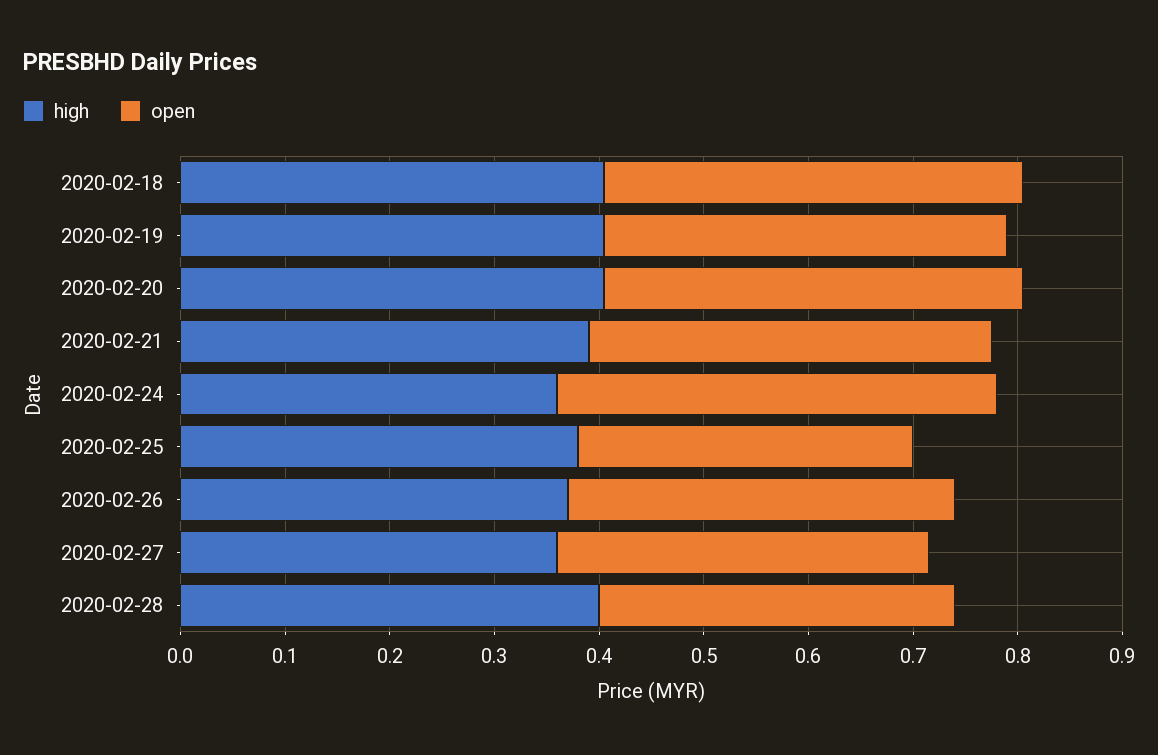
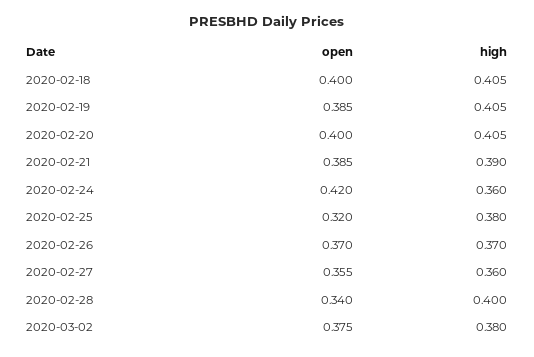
open, 2020-03-02: none -> 0.375
high, 2020-03-02: none -> 0.38

